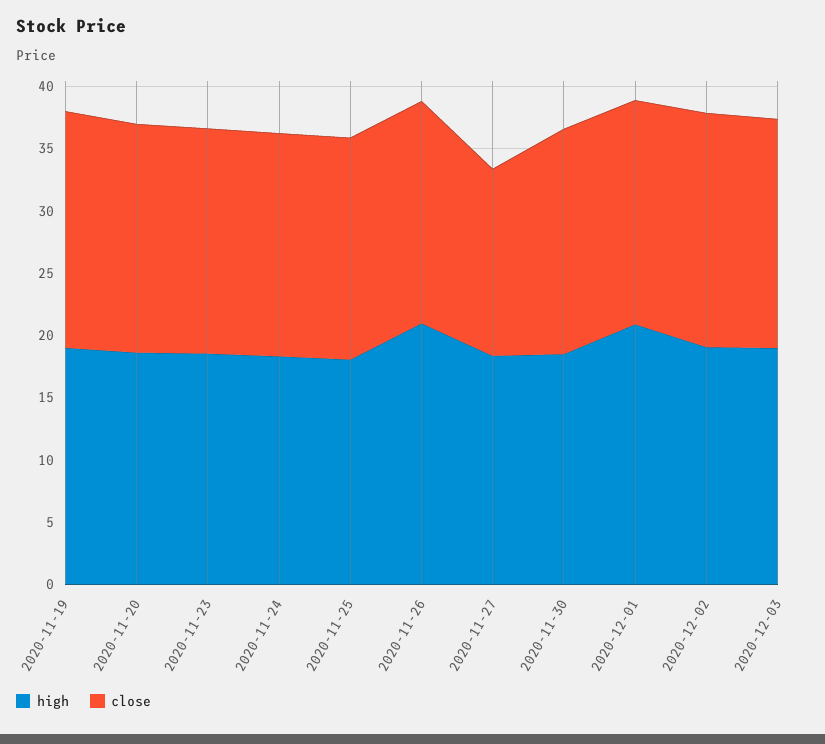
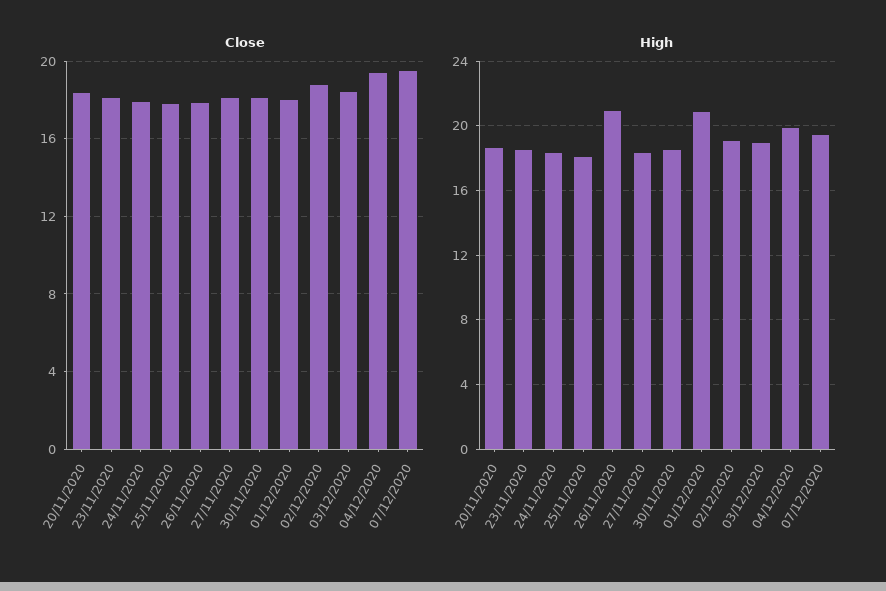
high, 2020-11-19: 19 -> none
close, 2020-11-19: 19 -> none
close, 2020-11-27: 15 -> 18
close, 04/12/2020: none -> 19.5
close, 07/12/2020: none -> 19.5
high, 04/12/2020: none -> 20
high, 07/12/2020: none -> 19.5

